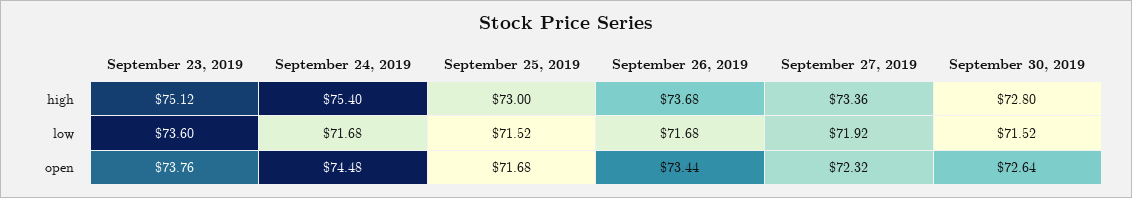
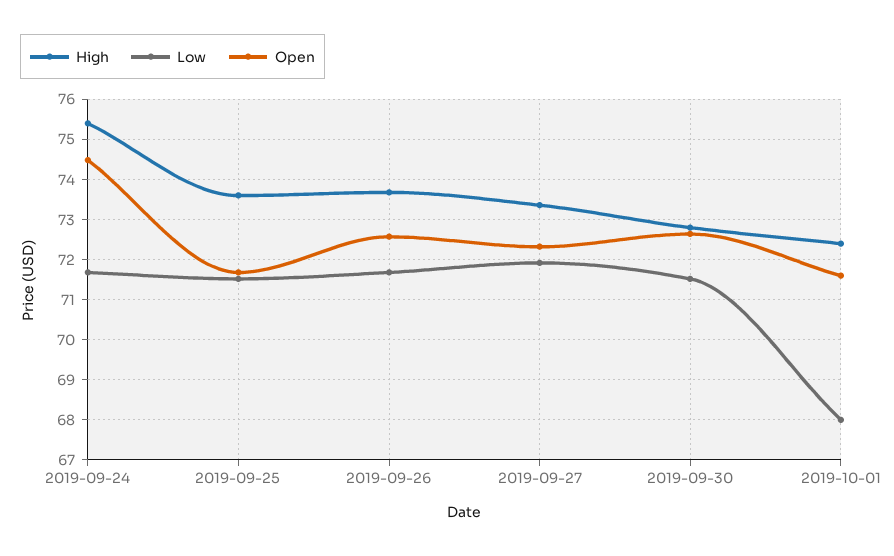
high, September 23, 2019: 75.12 -> none
high, September 25, 2019: 73 -> 73.6
low, September 23, 2019: 73.6 -> none
open, September 23, 2019: 73.76 -> none
open, September 26, 2019: 73.44 -> 72.6
high, 2019-10-01: none -> 72.4
low, 2019-10-01: none -> 68
open, 2019-10-01: none -> 71.6

